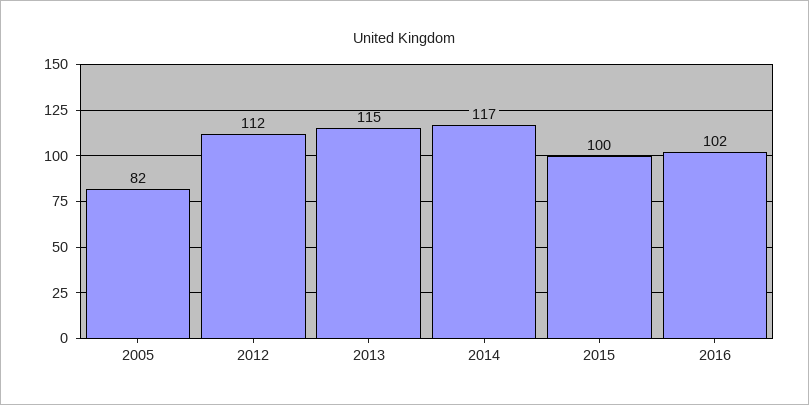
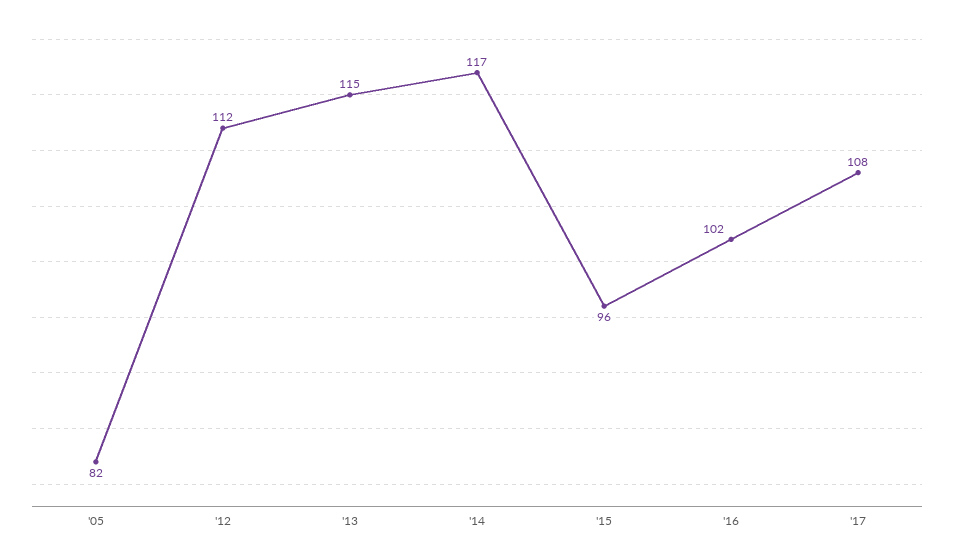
2015: 100 -> 96
'17: none -> 108

